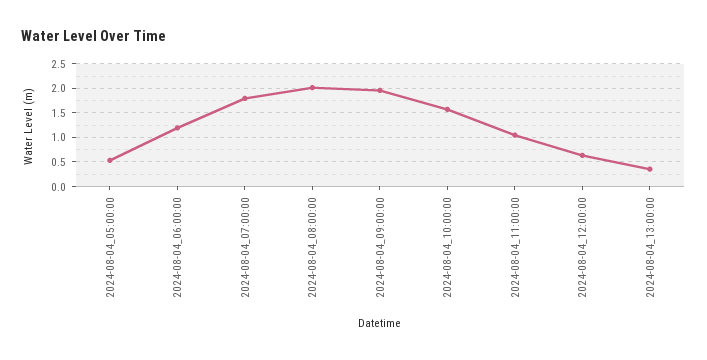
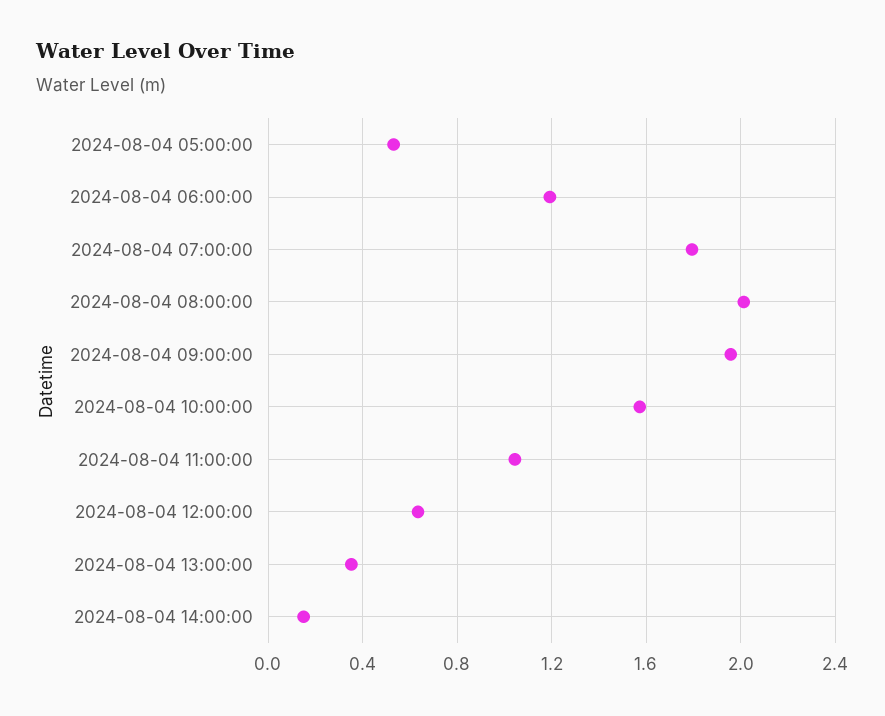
2024-08-04 14:00:00: none -> 0.15

